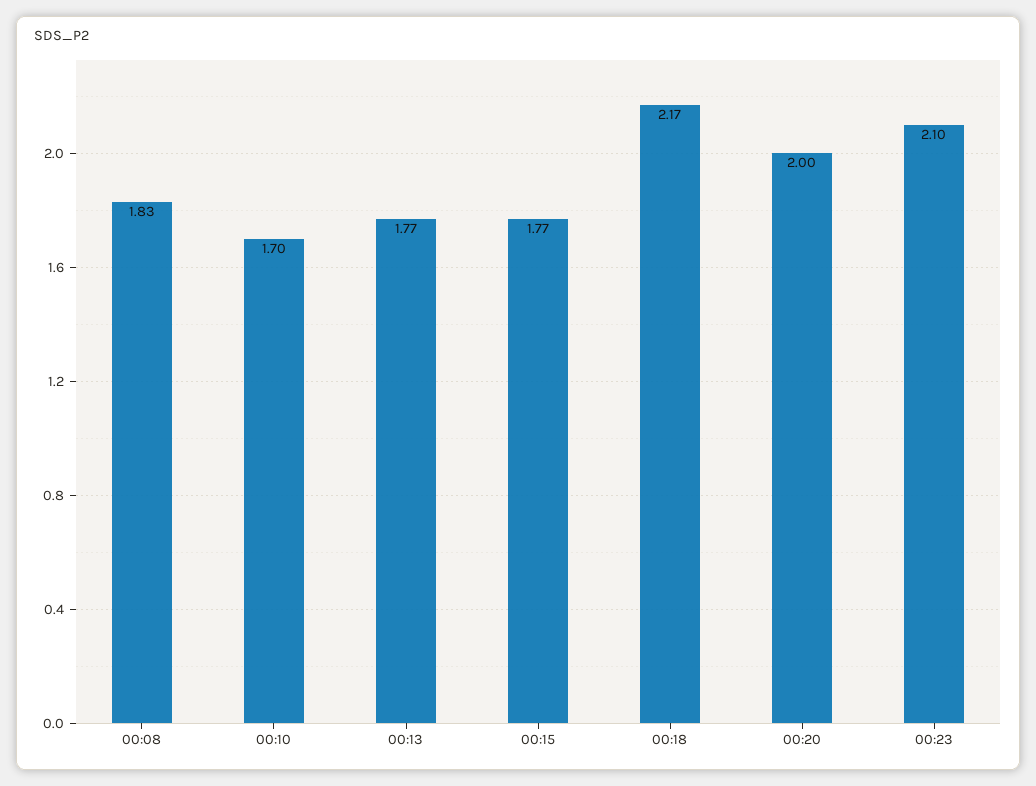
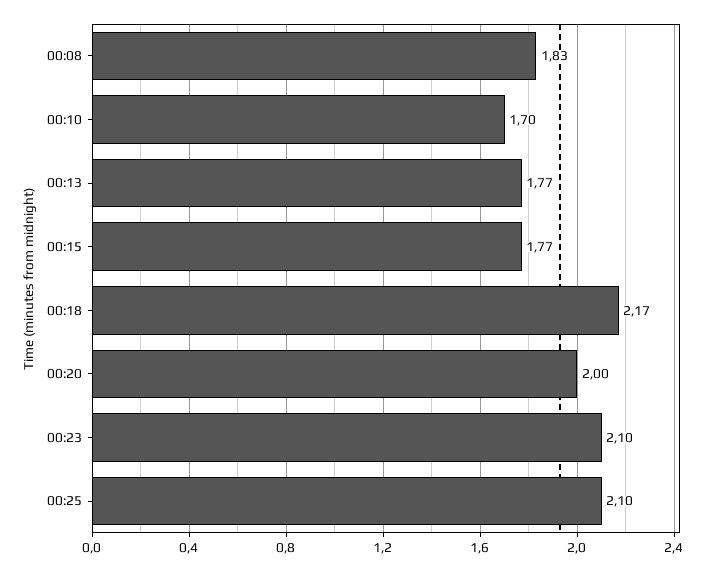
00:25: none -> 2.1

